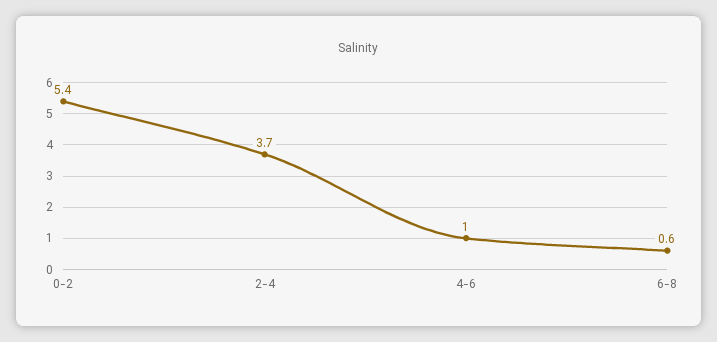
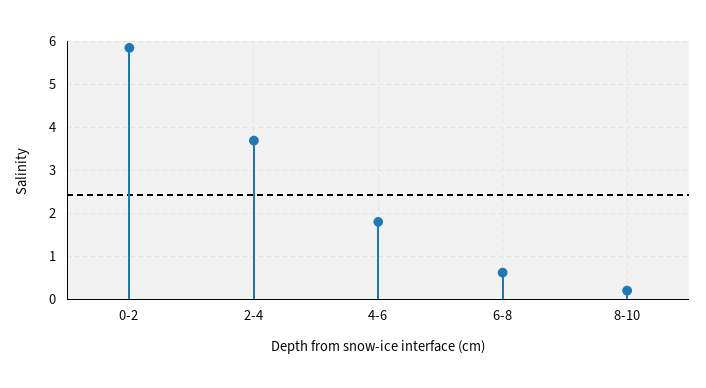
0-2: 5.4 -> 5.8
4-6: 1 -> 1.8
8-10: none -> 0.2

